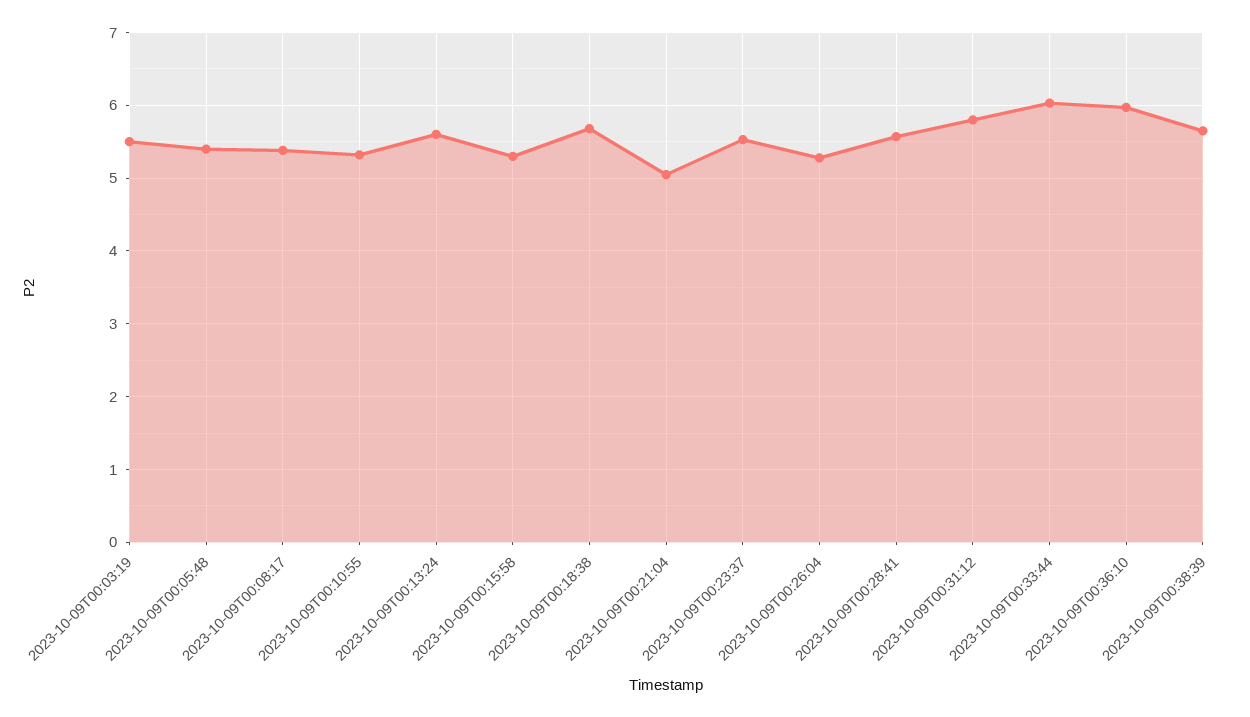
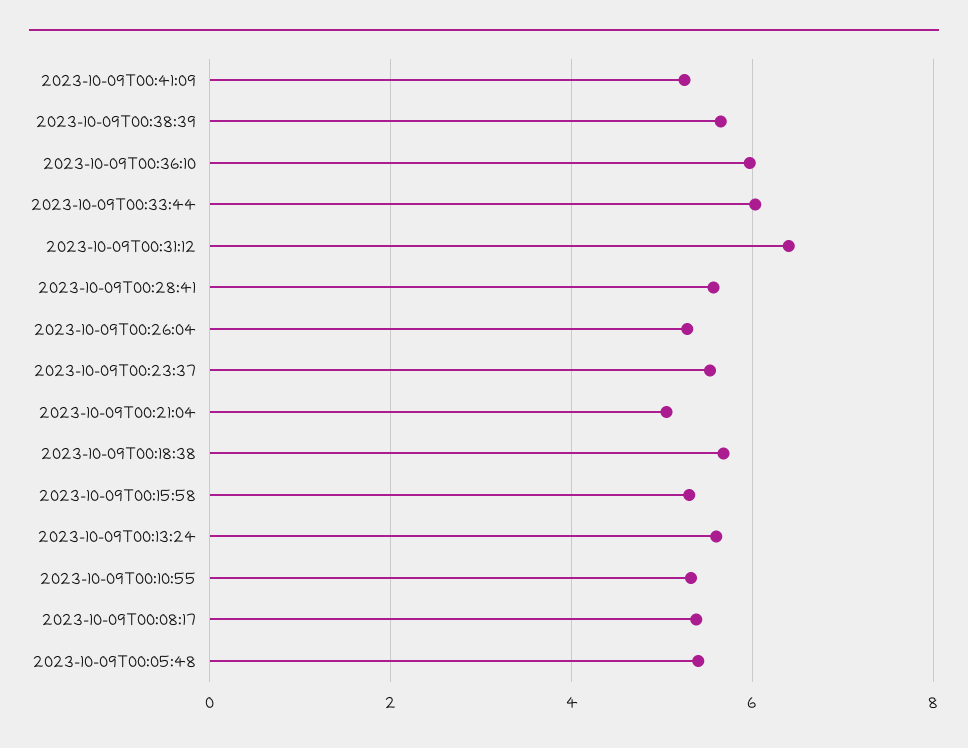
2023-10-09T00:03:19: 5.5 -> none
2023-10-09T00:31:12: 5.8 -> 6.4
2023-10-09T00:41:09: none -> 5.2

